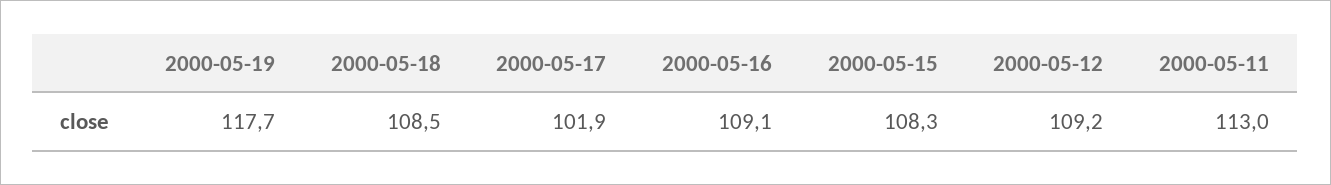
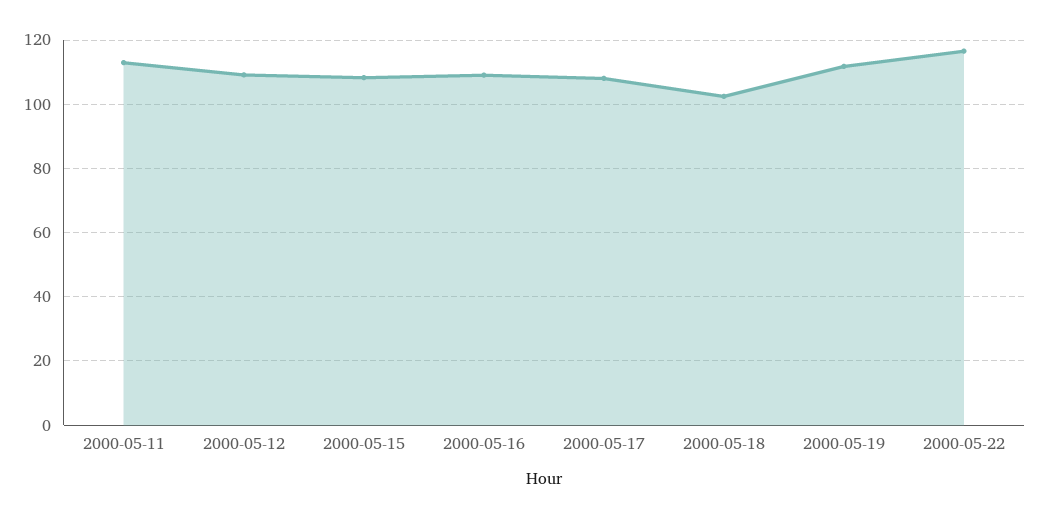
2000-05-19: 117.7 -> 112
2000-05-18: 108.5 -> 102
2000-05-17: 101.9 -> 108
2000-05-22: none -> 116

